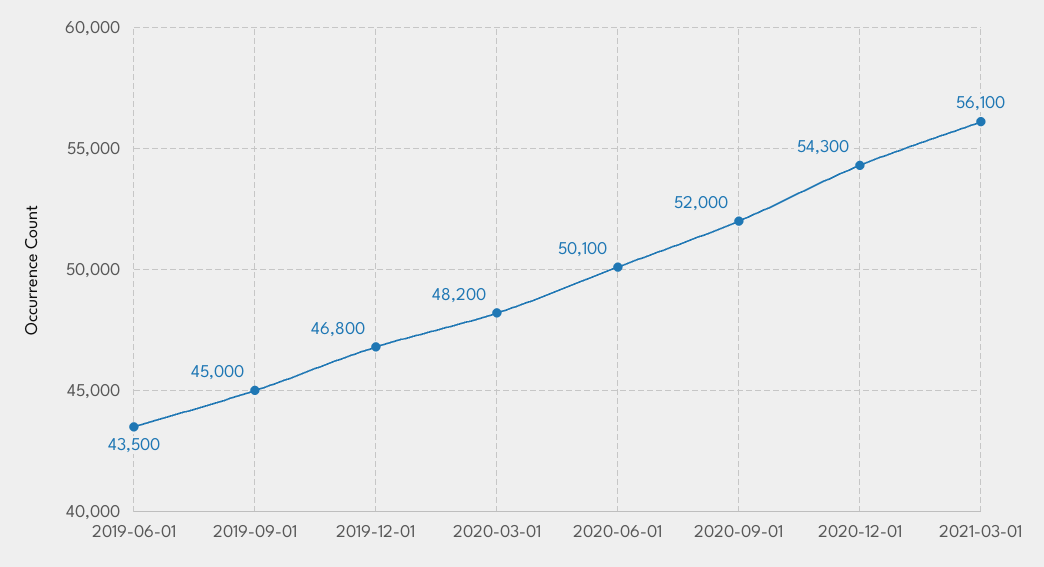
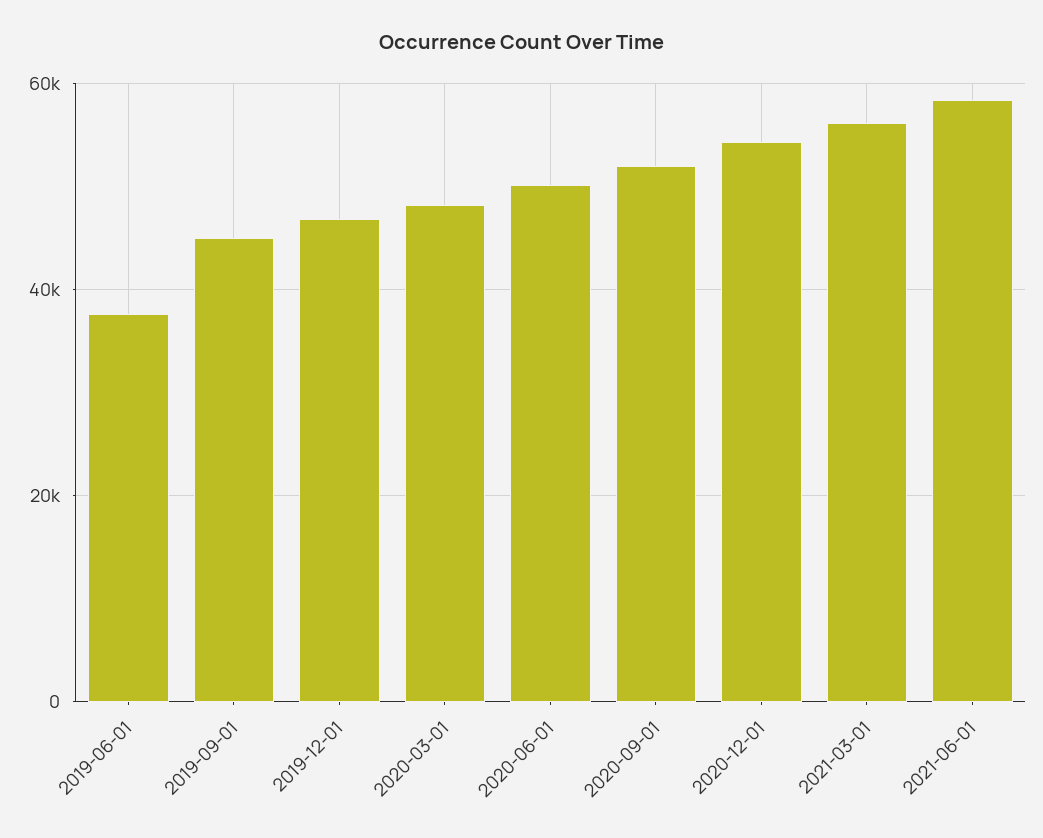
2019-06-01: 43500 -> 38000
2021-06-01: none -> 58000

